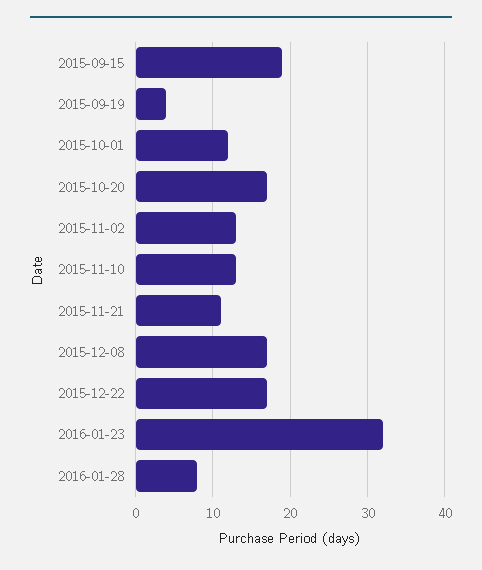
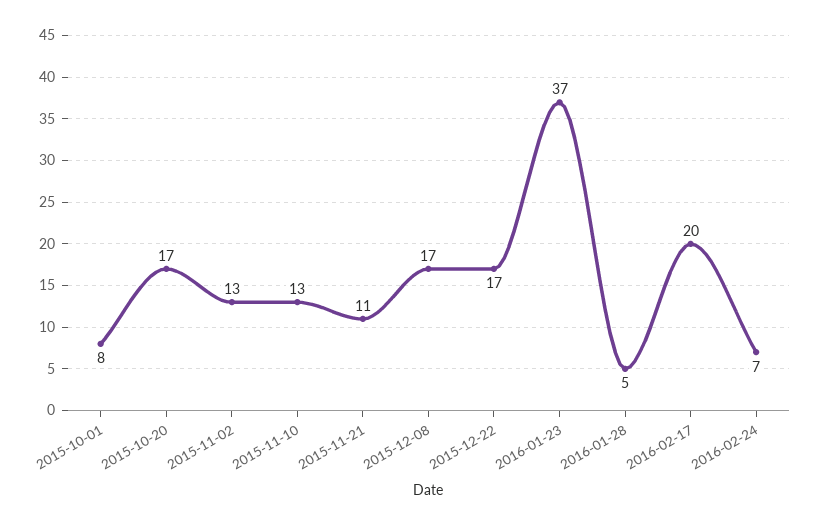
2015-09-15: 19 -> none
2015-09-19: 4 -> none
2015-10-01: 12 -> 8
2016-01-23: 32 -> 37
2016-01-28: 8 -> 5
2016-02-17: none -> 20
2016-02-24: none -> 7

